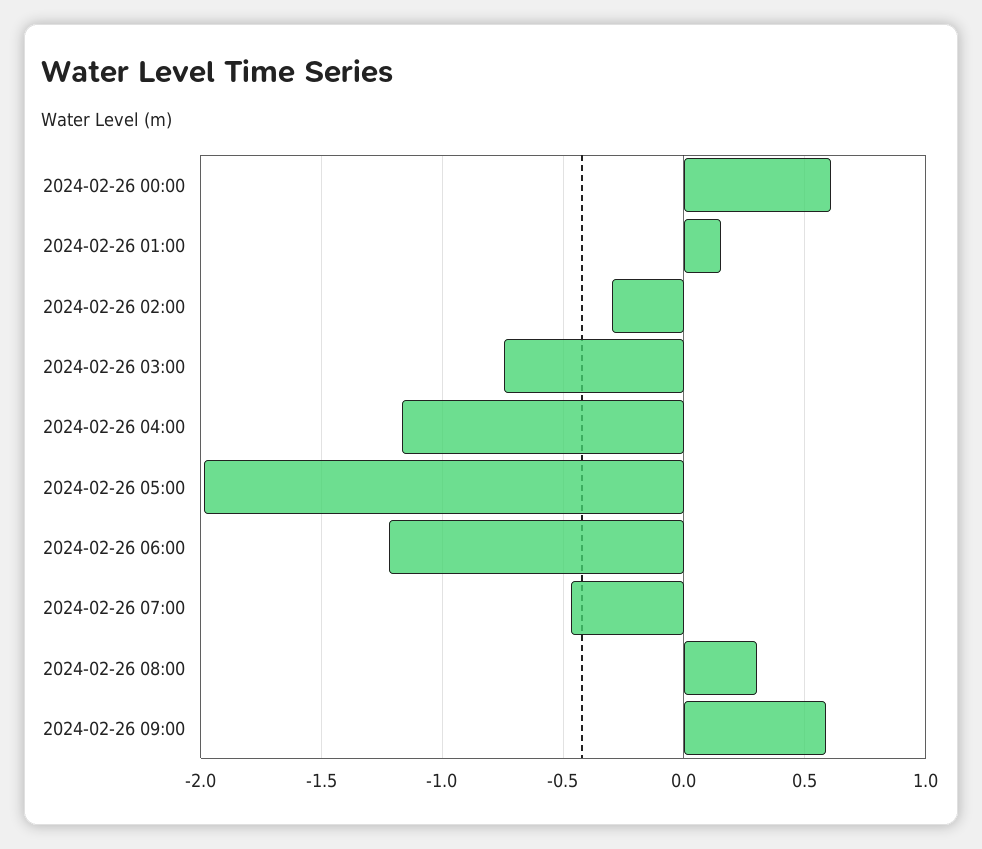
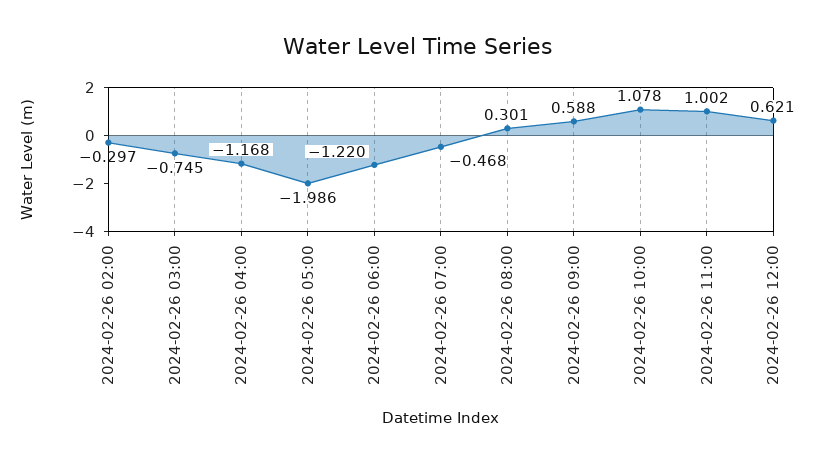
2024-02-26 00:00: 0.6 -> none
2024-02-26 01:00: 0.15 -> none
2024-02-26 10:00: none -> 1.078
2024-02-26 11:00: none -> 1.002
2024-02-26 12:00: none -> 0.621

